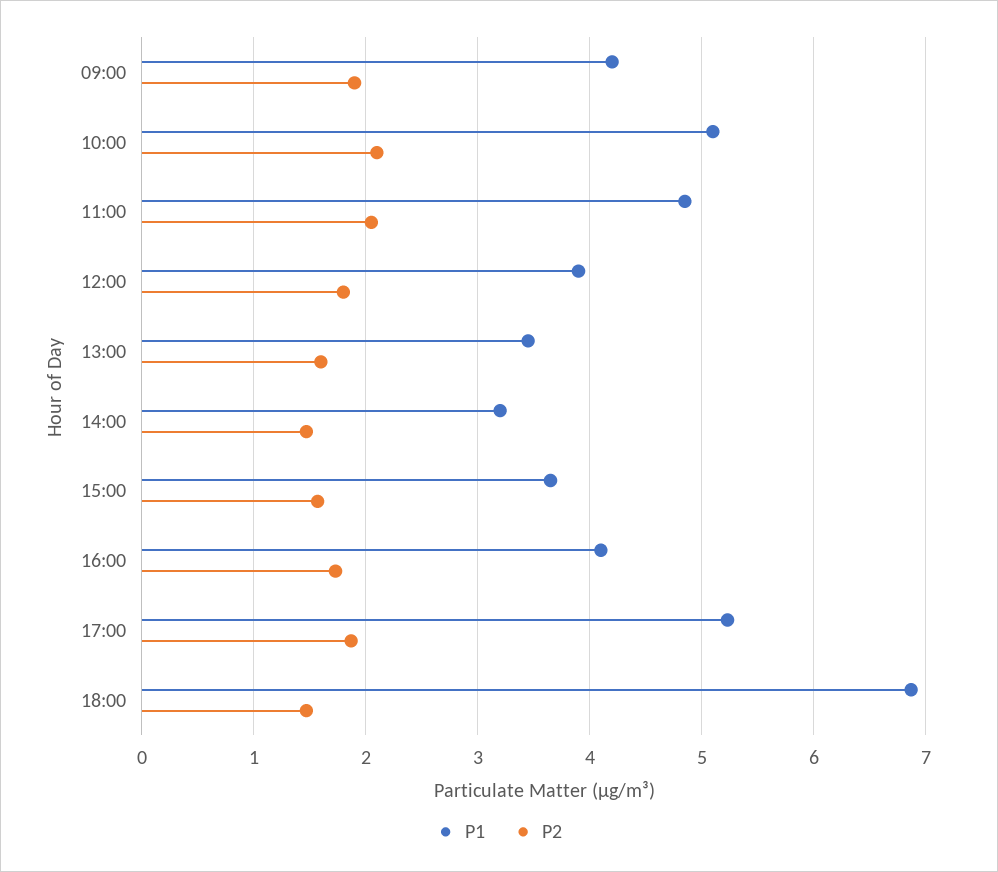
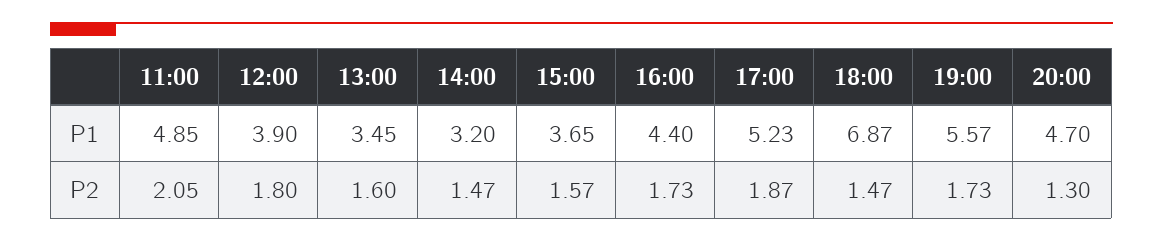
P1, 09:00: 4.2 -> none
P2, 09:00: 1.9 -> none
P1, 10:00: 5.1 -> none
P2, 10:00: 2.1 -> none
P1, 16:00: 4.1 -> 4.4
P1, 19:00: none -> 5.57
P1, 20:00: none -> 4.7
P2, 19:00: none -> 1.73
P2, 20:00: none -> 1.3

